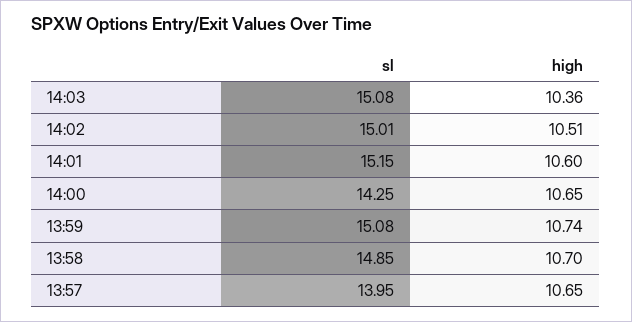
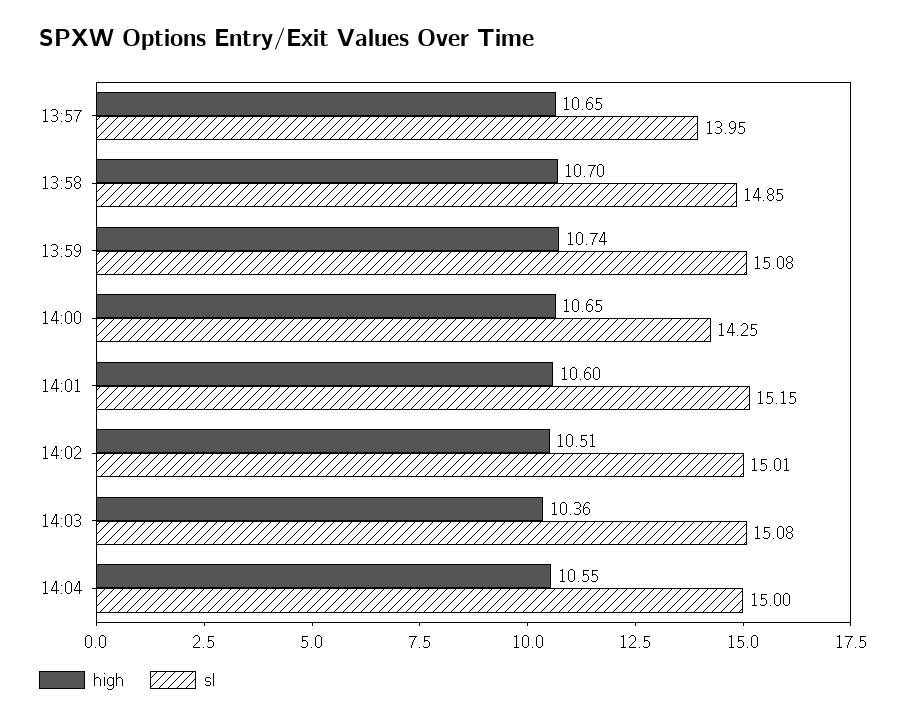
high, 14:04: none -> 10.55
sl, 14:04: none -> 15

